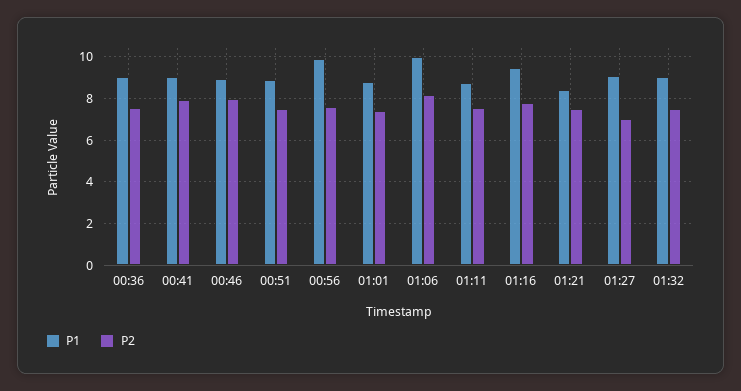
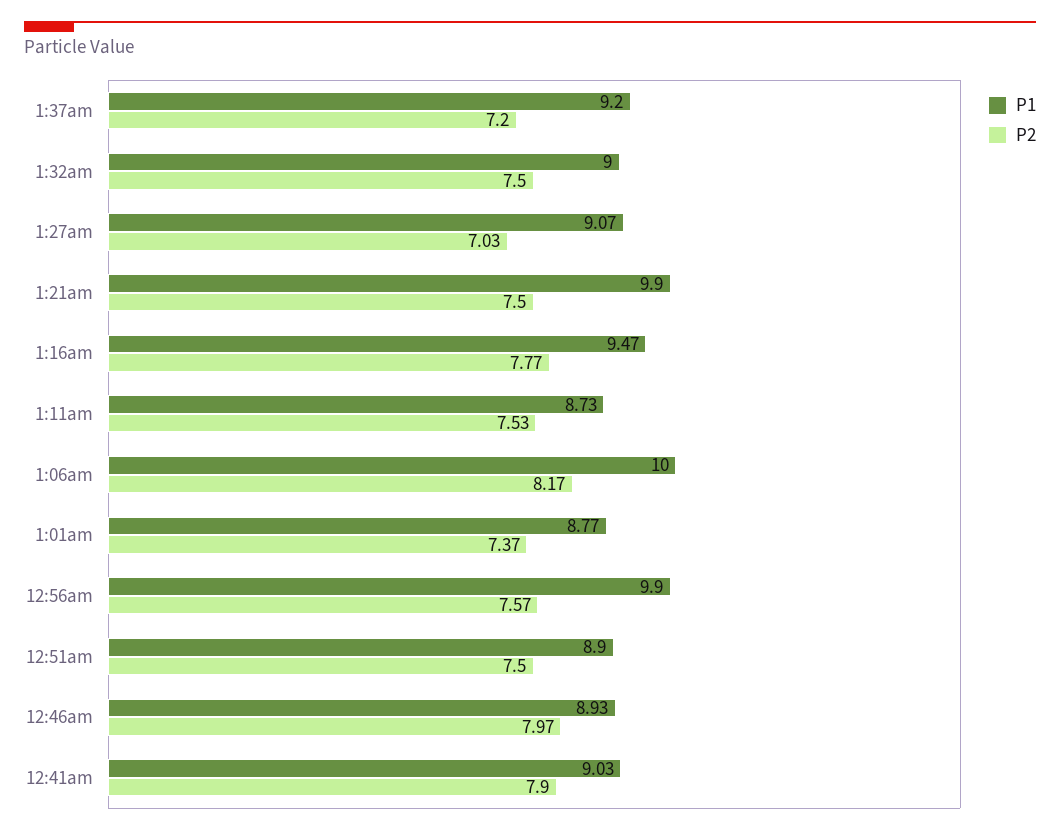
P1, 00:36: 9 -> none
P2, 00:36: 7.5 -> none
P1, 01:21: 8.5 -> 9.9
P1, 1:37am: none -> 9.2
P2, 1:37am: none -> 7.2

